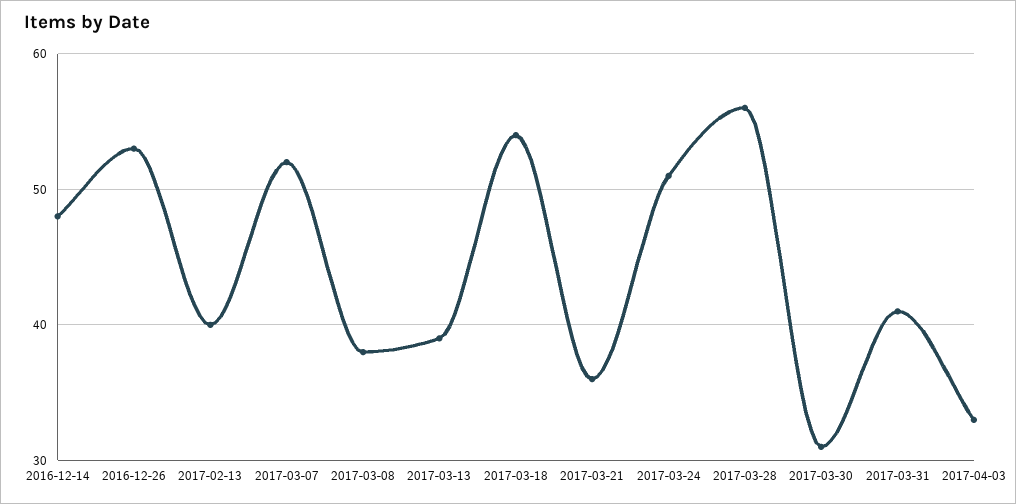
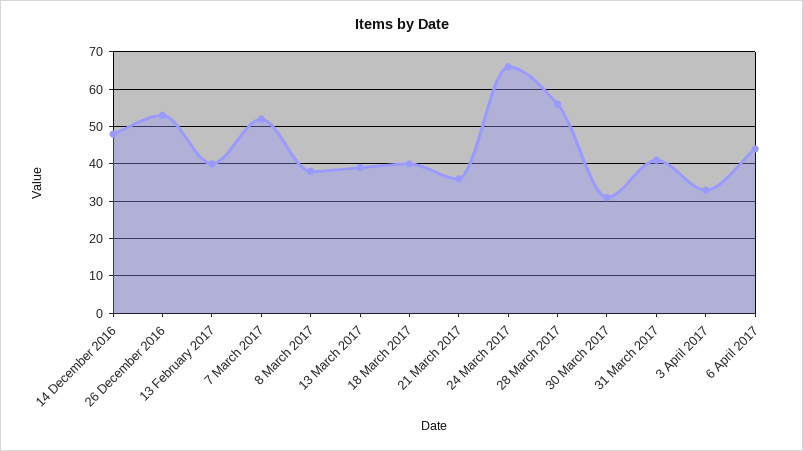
2017-03-18: 54 -> 40
2017-03-24: 51 -> 65
6 April 2017: none -> 45

